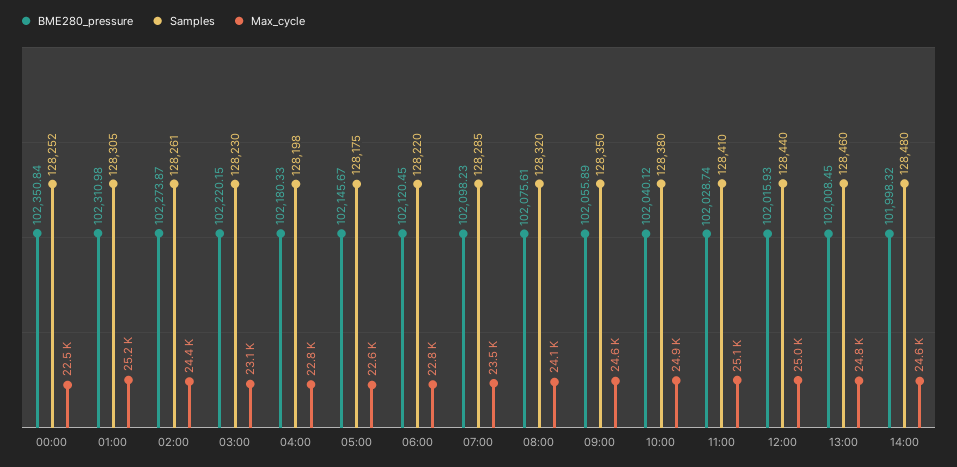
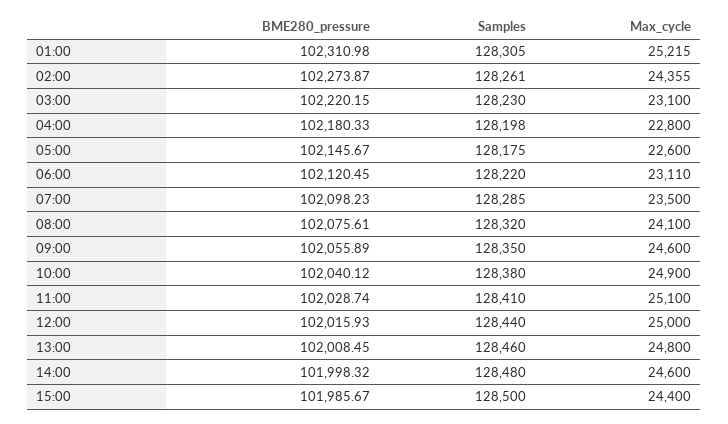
BME280_pressure, 00:00: 102350.84 -> none
Samples, 00:00: 128252 -> none
Max_cycle, 00:00: 22500 -> none
Max_cycle, 06:00: 22800 -> 23110
BME280_pressure, 15:00: none -> 101985.67
Samples, 15:00: none -> 128500
Max_cycle, 15:00: none -> 24400

